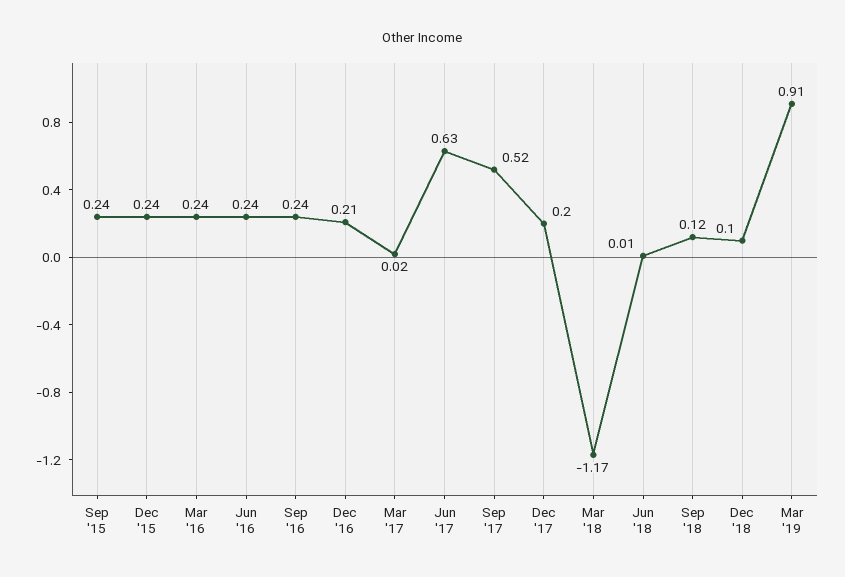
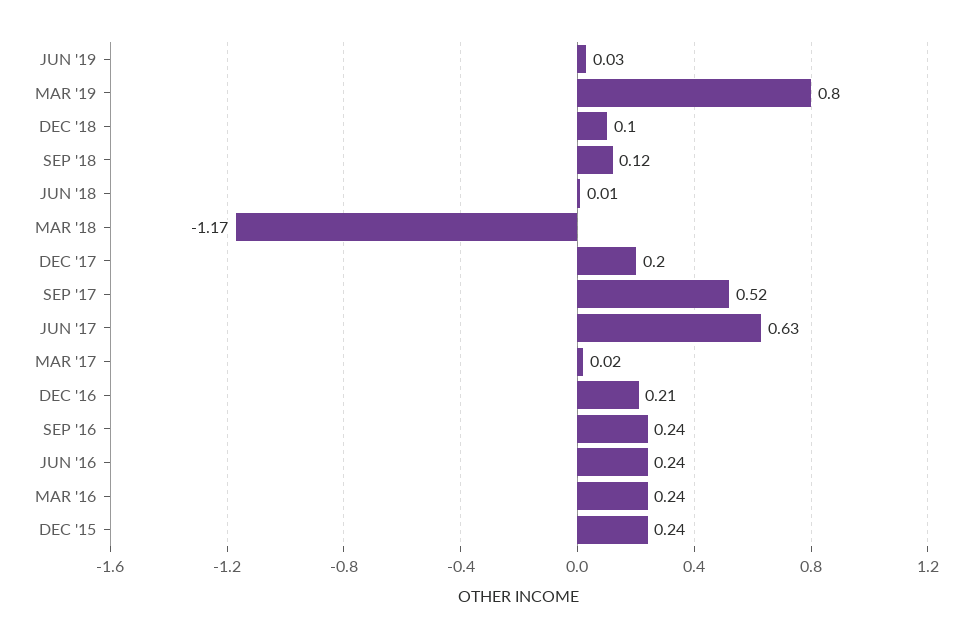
Sep '15: 0.24 -> none
Mar '19: 0.91 -> 0.8
JUN '19: none -> 0.03

